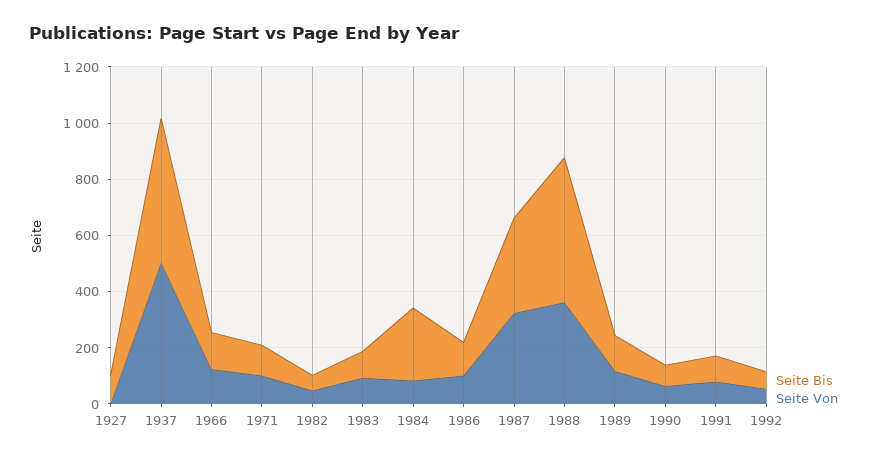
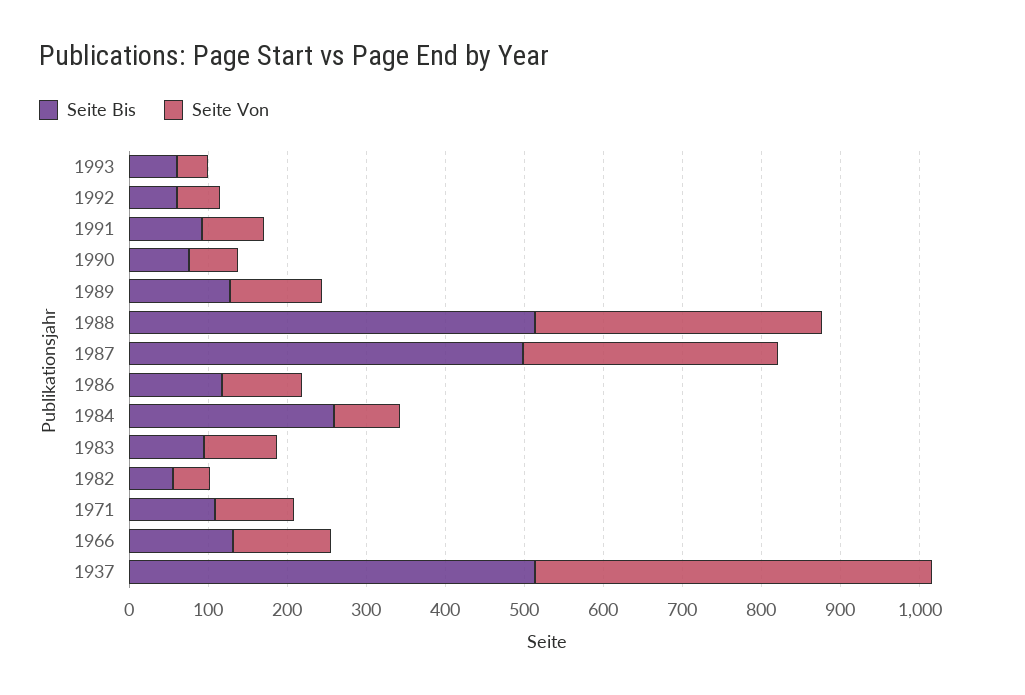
Seite Bis, 1927: 100 -> none
Seite Von, 1927: 0 -> none
Seite Bis, 1987: 350 -> 500
Seite Bis, 1993: none -> 60
Seite Von, 1993: none -> 40

